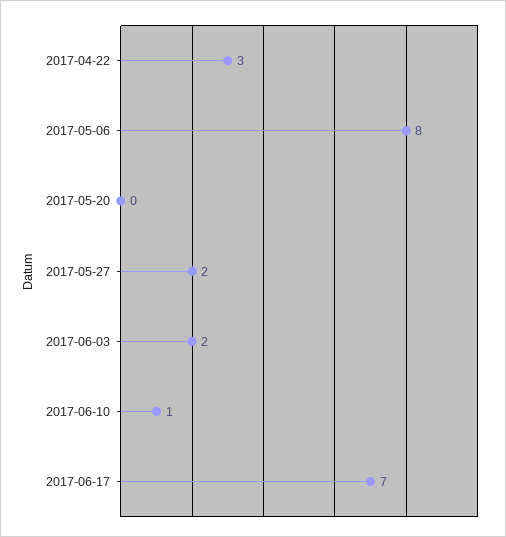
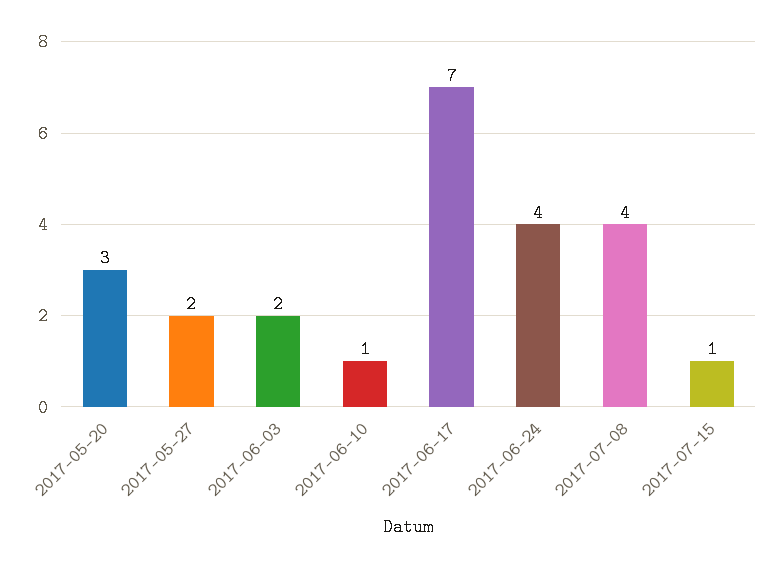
2017-04-22: 3 -> none
2017-05-06: 8 -> none
2017-05-20: 0 -> 3
2017-06-24: none -> 4
2017-07-08: none -> 4
2017-07-15: none -> 1

